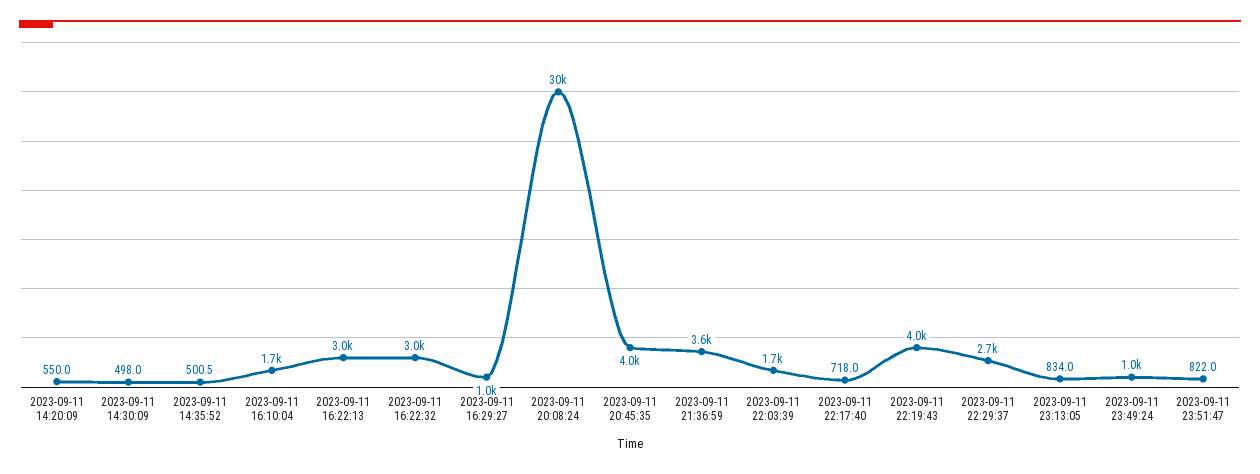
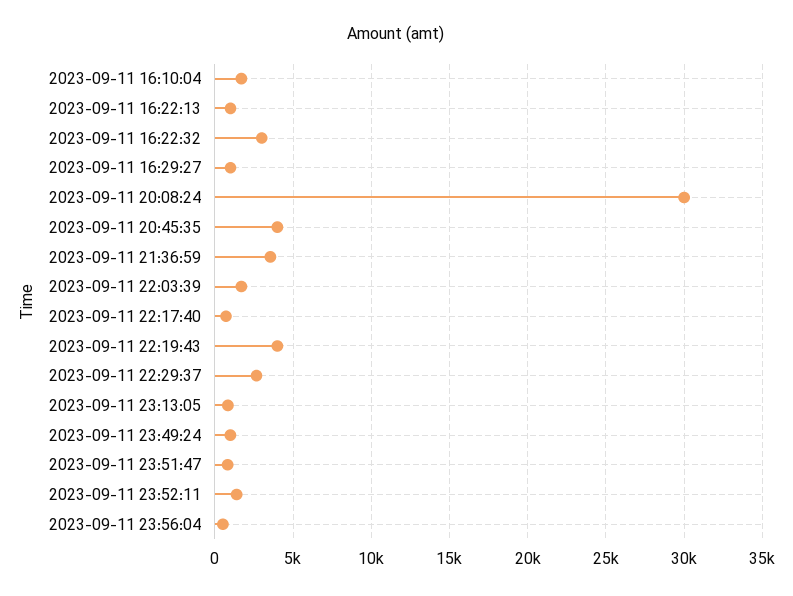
2023-09-11 14:20:09: 550 -> none
2023-09-11 14:30:09: 498 -> none
2023-09-11 14:35:52: 500.5 -> none
2023-09-11 16:22:13: 3000 -> 1000
2023-09-11 23:52:11: none -> 1500
2023-09-11 23:56:04: none -> 500

